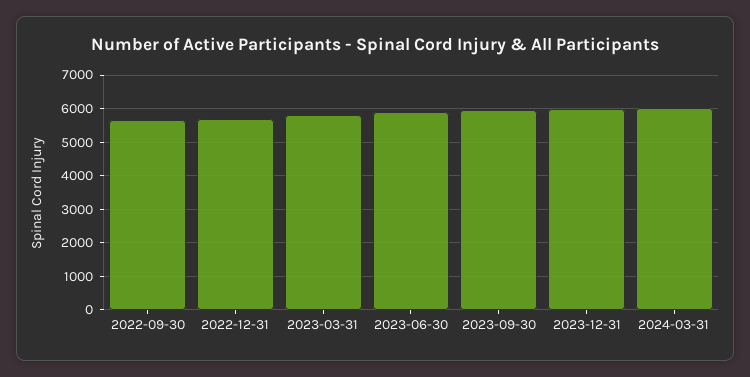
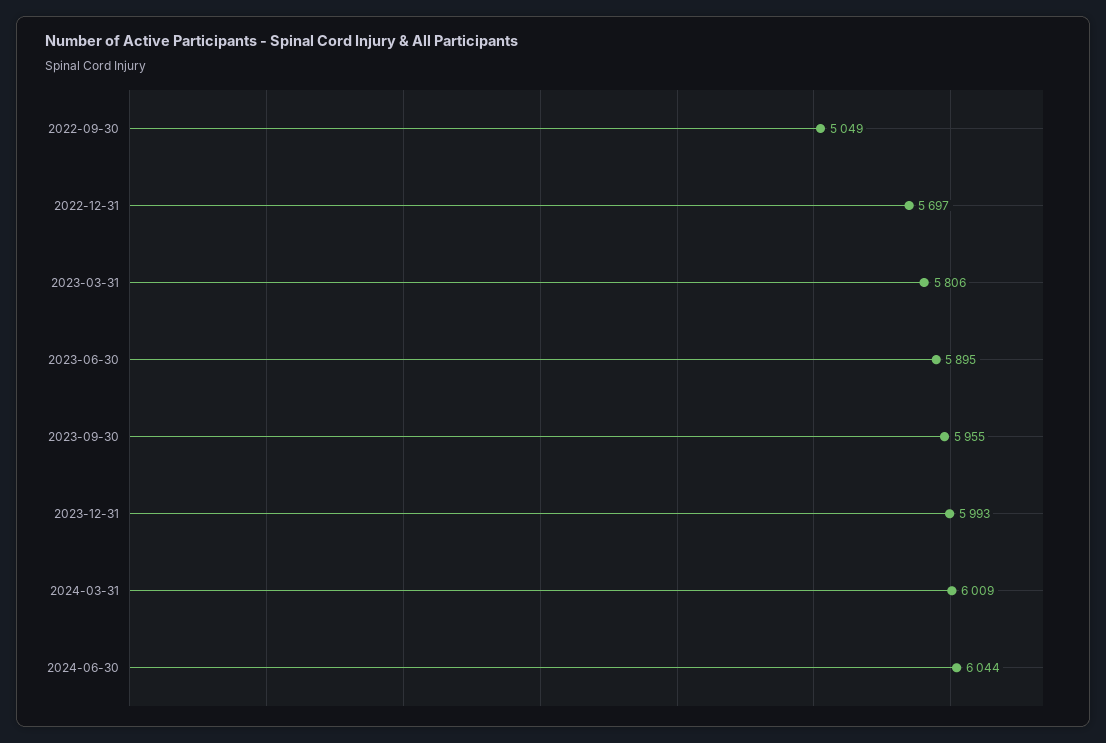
2022-09-30: 5600 -> 5049
2024-06-30: none -> 6044

